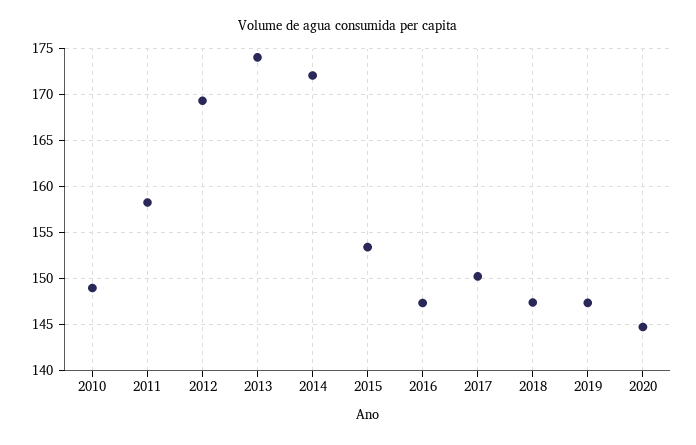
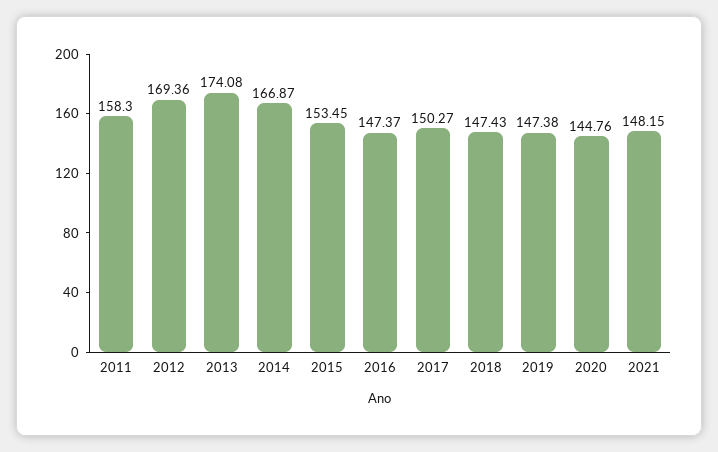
2010: 149 -> none
2014: 172 -> 166.87
2021: none -> 148.15

